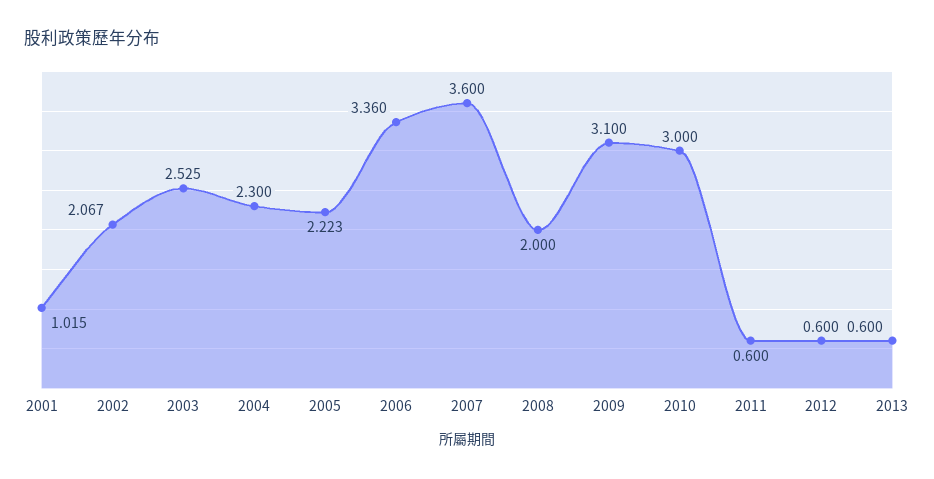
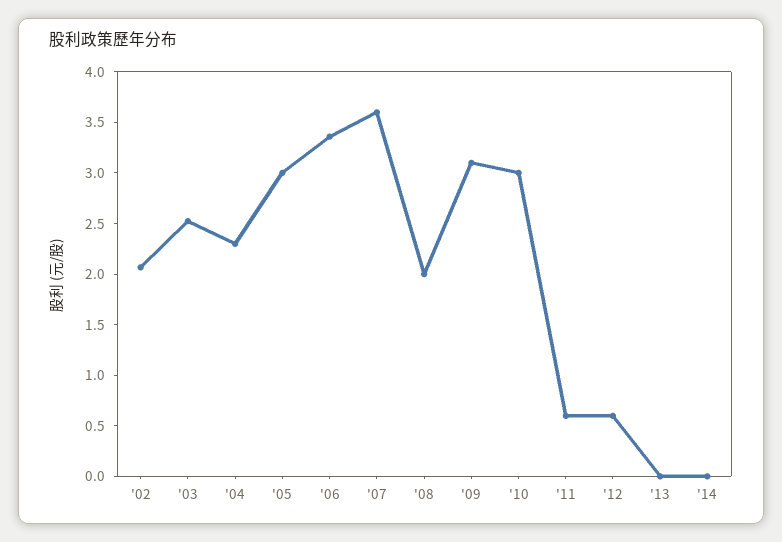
2001: 1.015 -> none
2005: 2.223 -> 3
2013: 0.6 -> 0
'14: none -> 0

